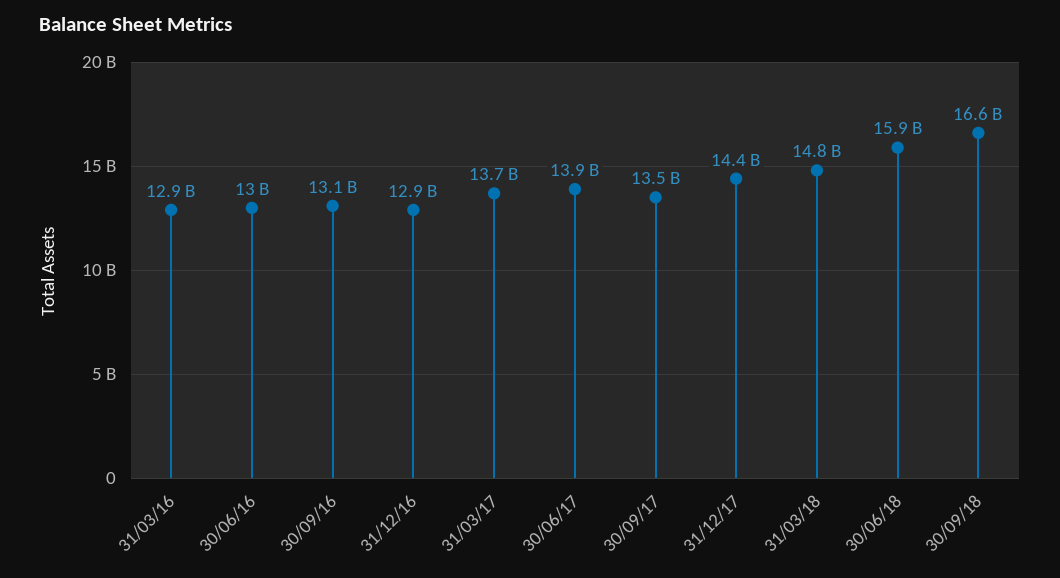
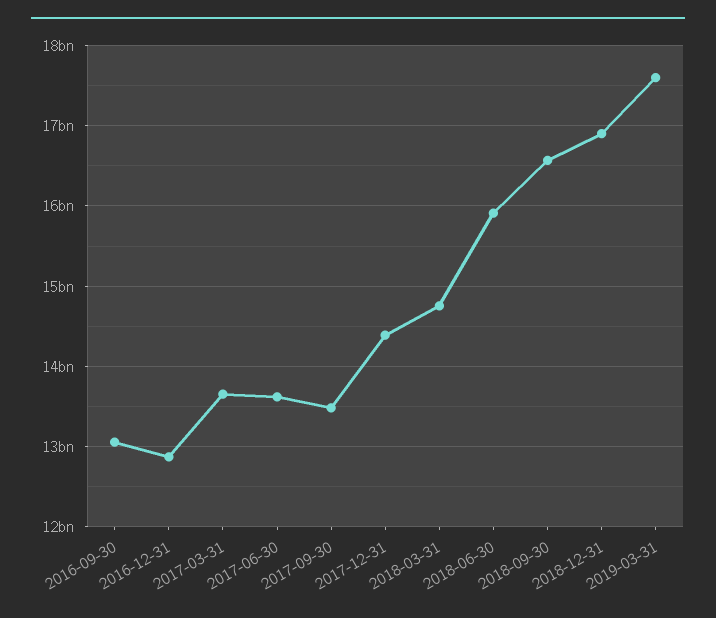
31/03/16: 12900000000 -> none
30/06/16: 13000000000 -> none
30/06/17: 13900000000 -> 13600000000
2018-12-31: none -> 16900000000
2019-03-31: none -> 17600000000

